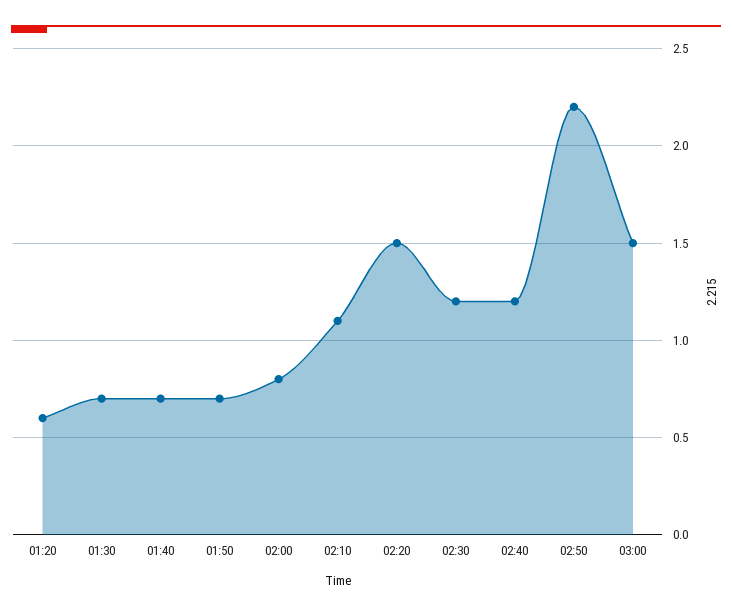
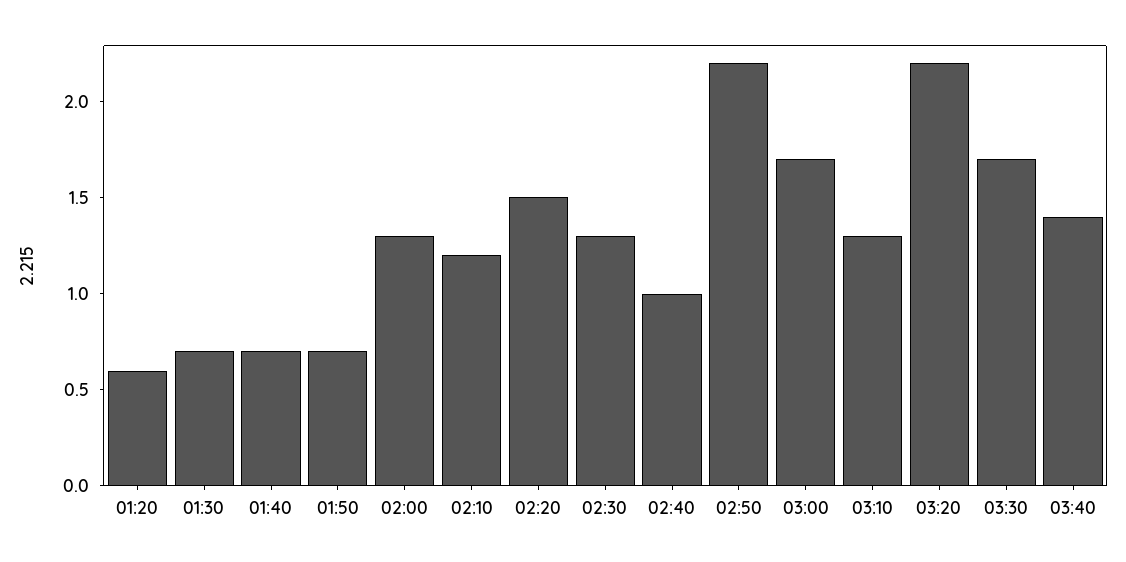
02:00: 0.8 -> 1.3
02:10: 1.1 -> 1.2
02:30: 1.2 -> 1.3
02:40: 1.2 -> 1
03:00: 1.5 -> 1.7
03:10: none -> 1.3
03:20: none -> 2.2
03:30: none -> 1.7
03:40: none -> 1.4

